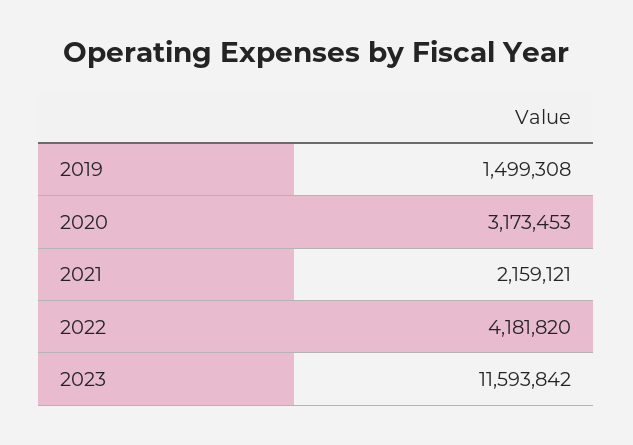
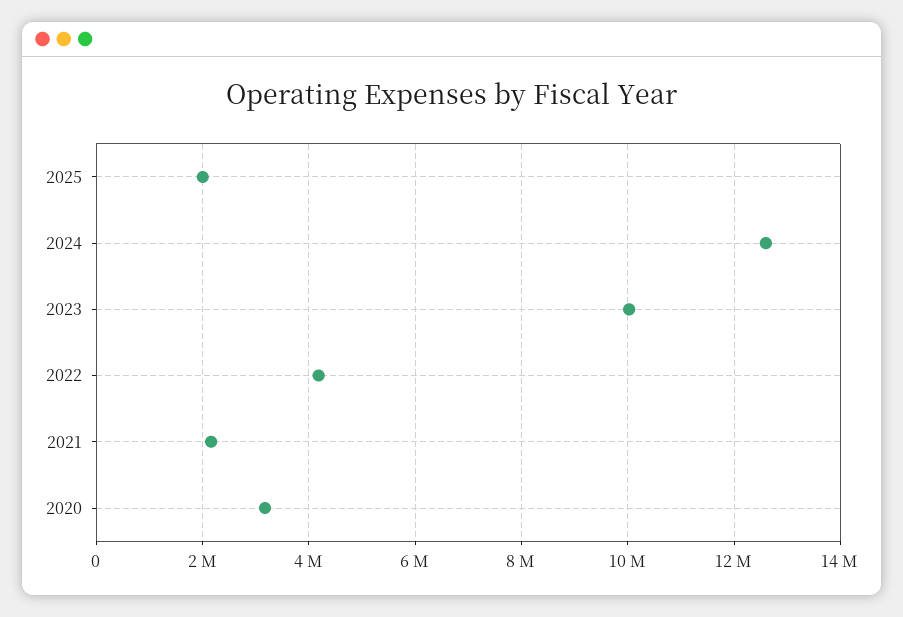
2019: 1499308 -> none
2023: 11593842 -> 10000000
2025: none -> 2000000
2024: none -> 12600000

